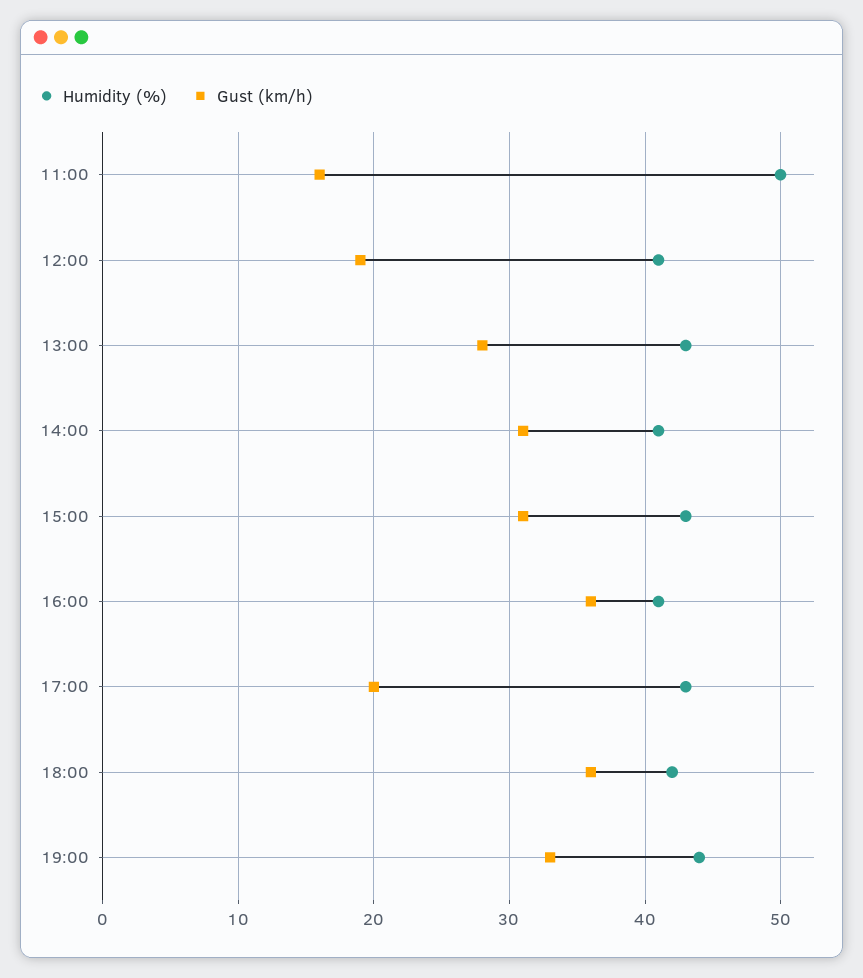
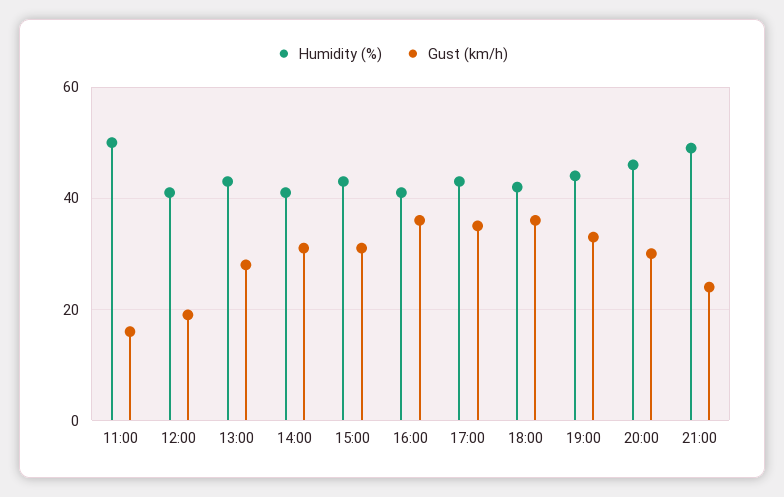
Gust (km/h), 17:00: 20 -> 35
Humidity (%), 20:00: none -> 45
Gust (km/h), 20:00: none -> 30
Humidity (%), 21:00: none -> 50
Gust (km/h), 21:00: none -> 25

